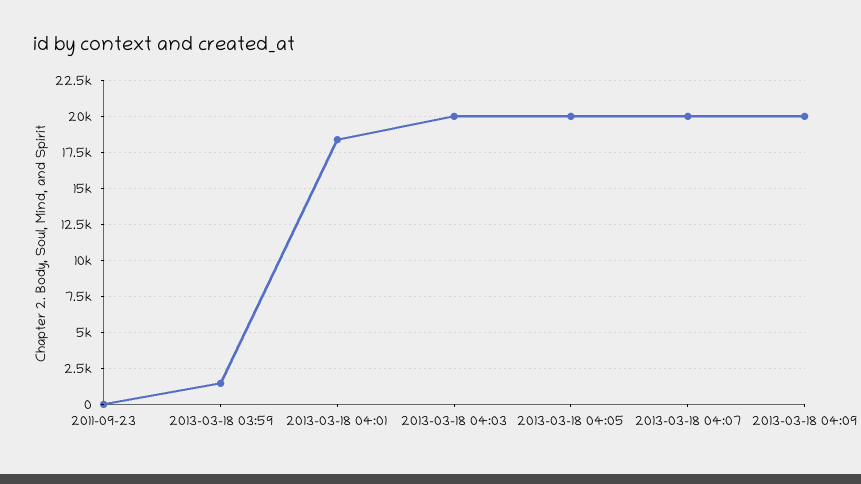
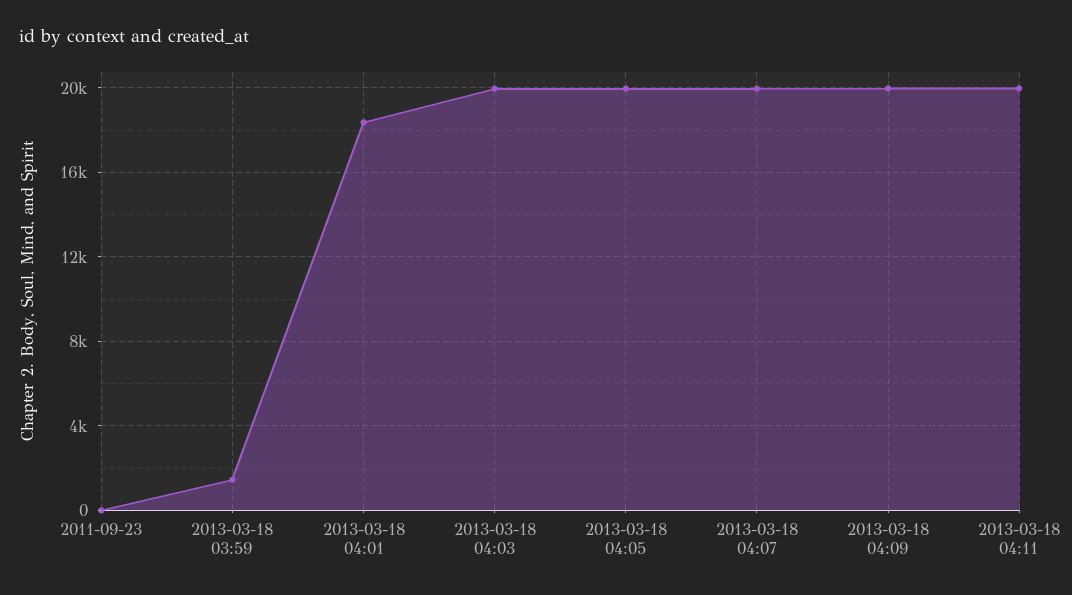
2013-03-18 04:11: none -> 20000

